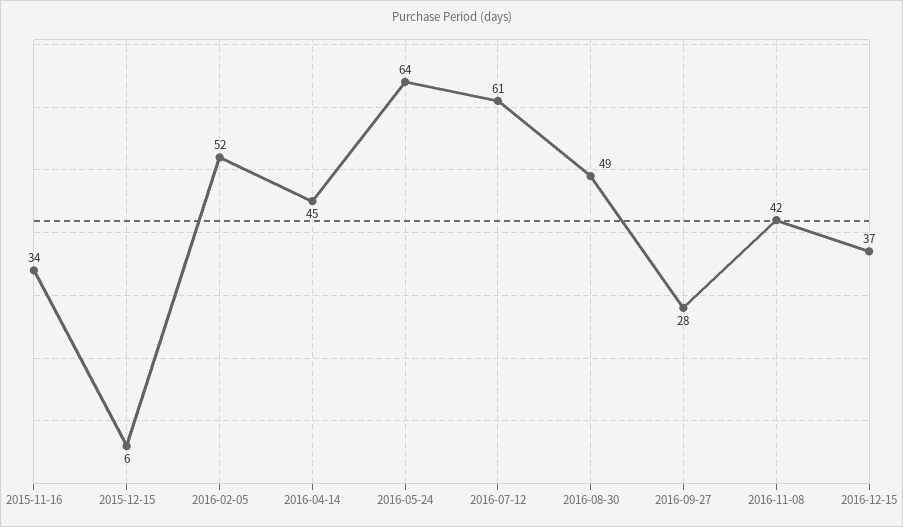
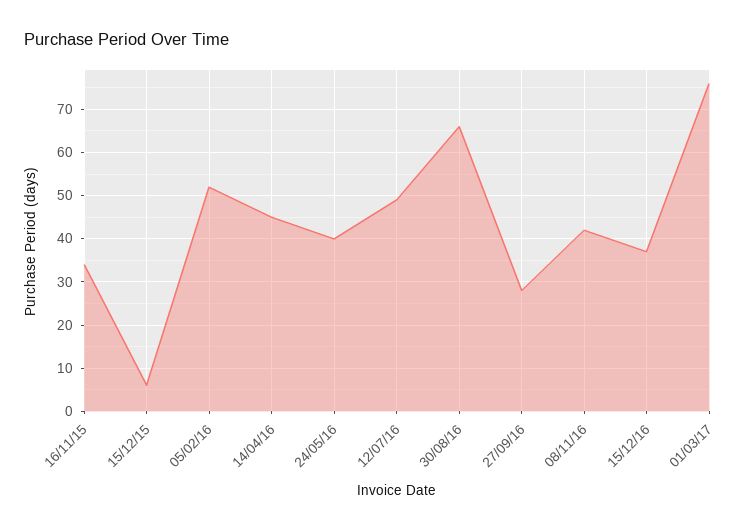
2016-05-24: 64 -> 40
2016-07-12: 61 -> 50
2016-08-30: 49 -> 65
01/03/17: none -> 75

